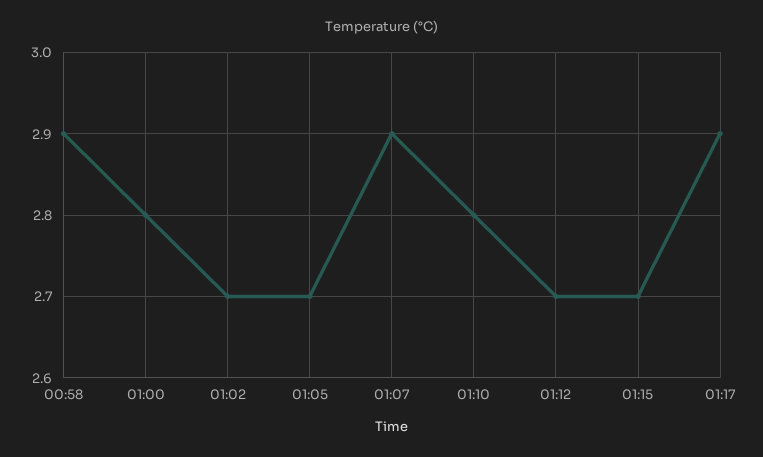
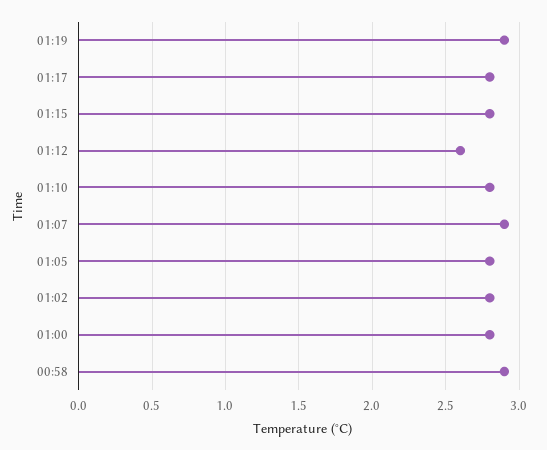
01:02: 2.7 -> 2.8
01:05: 2.7 -> 2.8
01:12: 2.7 -> 2.6
01:15: 2.7 -> 2.8
01:17: 2.9 -> 2.8
01:19: none -> 2.9

